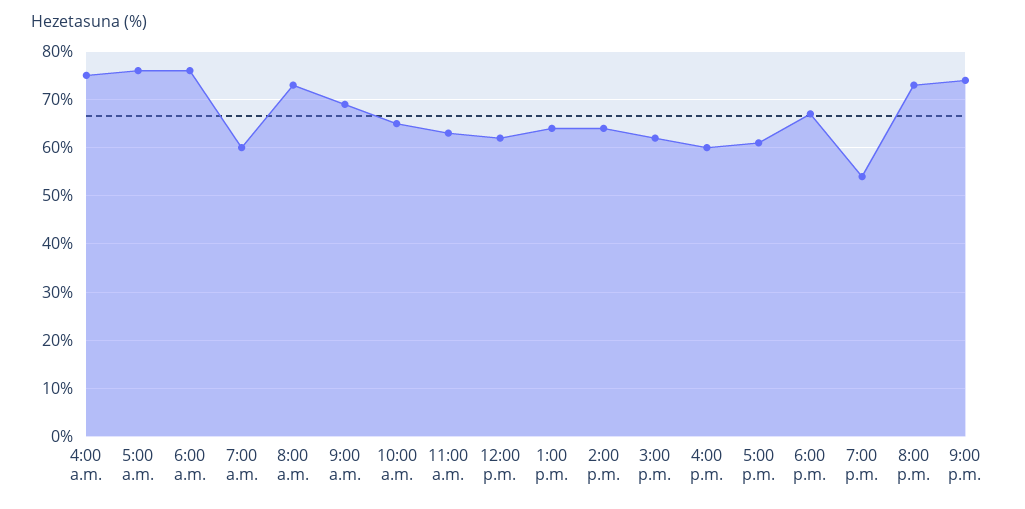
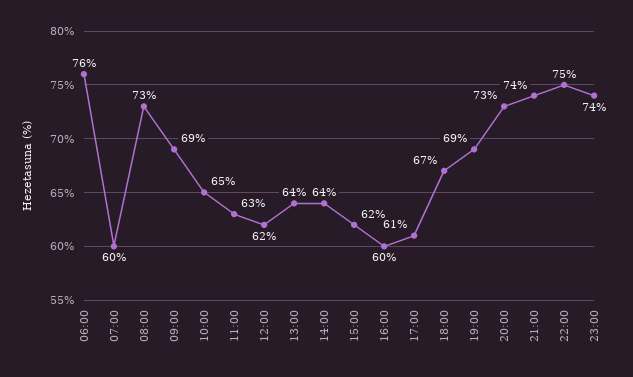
4:00 a.m.: 75 -> none
5:00 a.m.: 75 -> none
7:00 p.m.: 55 -> 69
22:00: none -> 75
23:00: none -> 74

